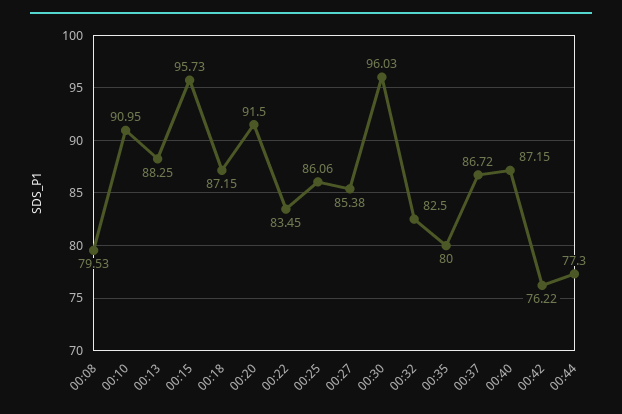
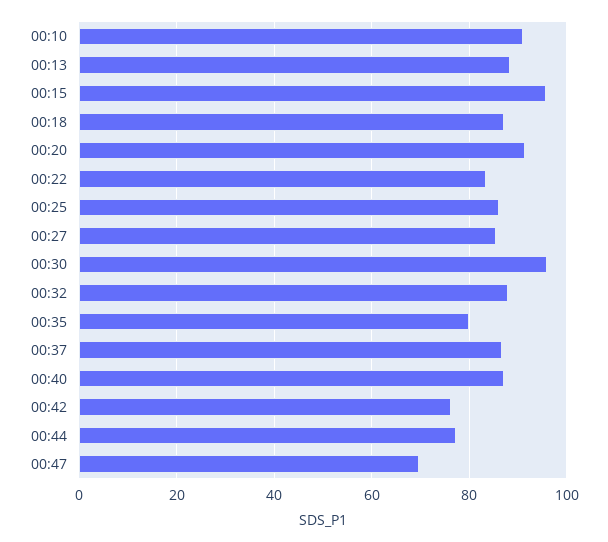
00:08: 79.53 -> none
00:32: 82.5 -> 88
00:47: none -> 70

